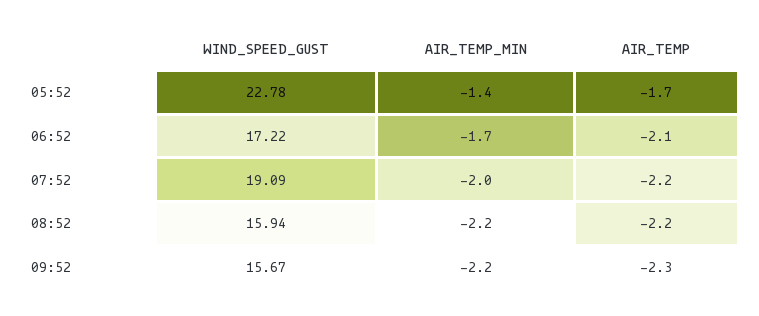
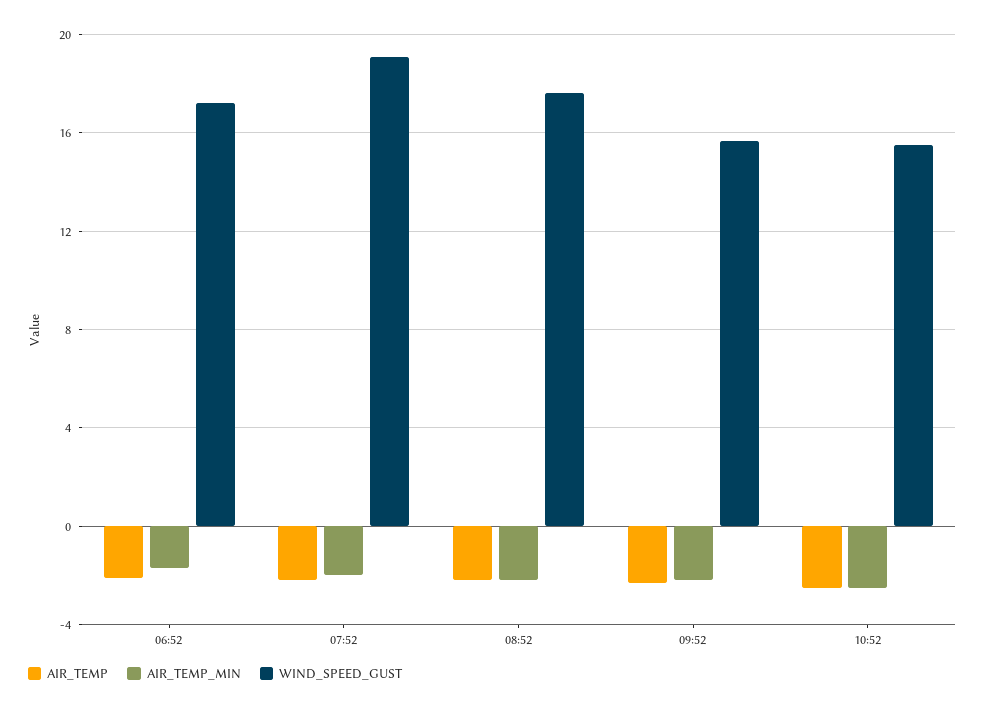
WIND_SPEED_GUST, 05:52: 22.78 -> none
AIR_TEMP_MIN, 05:52: -1.4 -> none
AIR_TEMP, 05:52: -1.7 -> none
WIND_SPEED_GUST, 08:52: 15.94 -> 17.5
AIR_TEMP, 10:52: none -> -2.5
AIR_TEMP_MIN, 10:52: none -> -2.5
WIND_SPEED_GUST, 10:52: none -> 15.5

